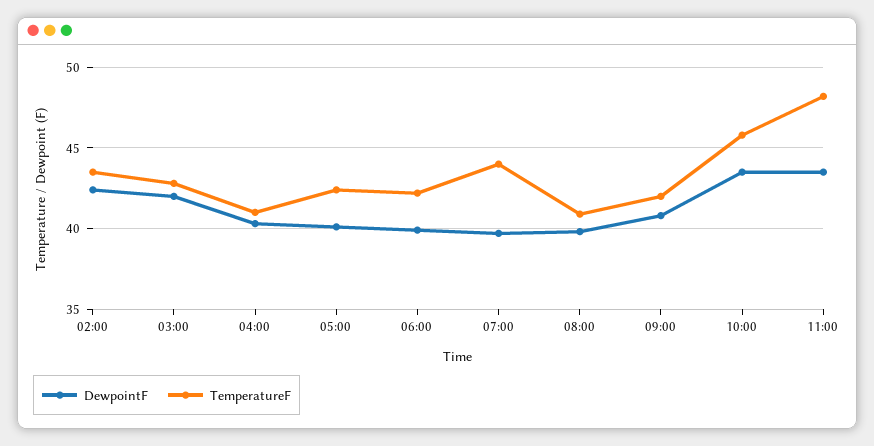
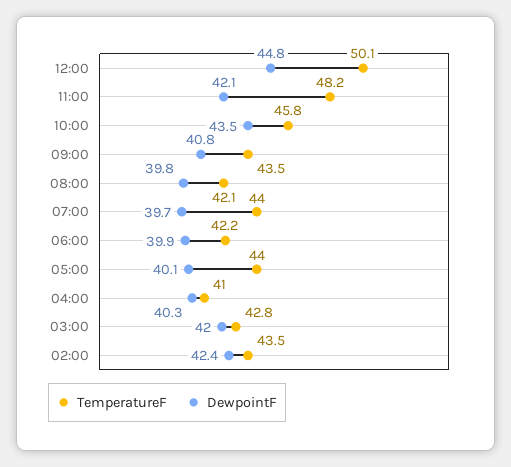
TemperatureF, 05:00: 42.5 -> 44
TemperatureF, 08:00: 41 -> 42.1
TemperatureF, 09:00: 42 -> 43.5
DewpointF, 11:00: 43.5 -> 42.1
TemperatureF, 12:00: none -> 50.1
DewpointF, 12:00: none -> 44.8

